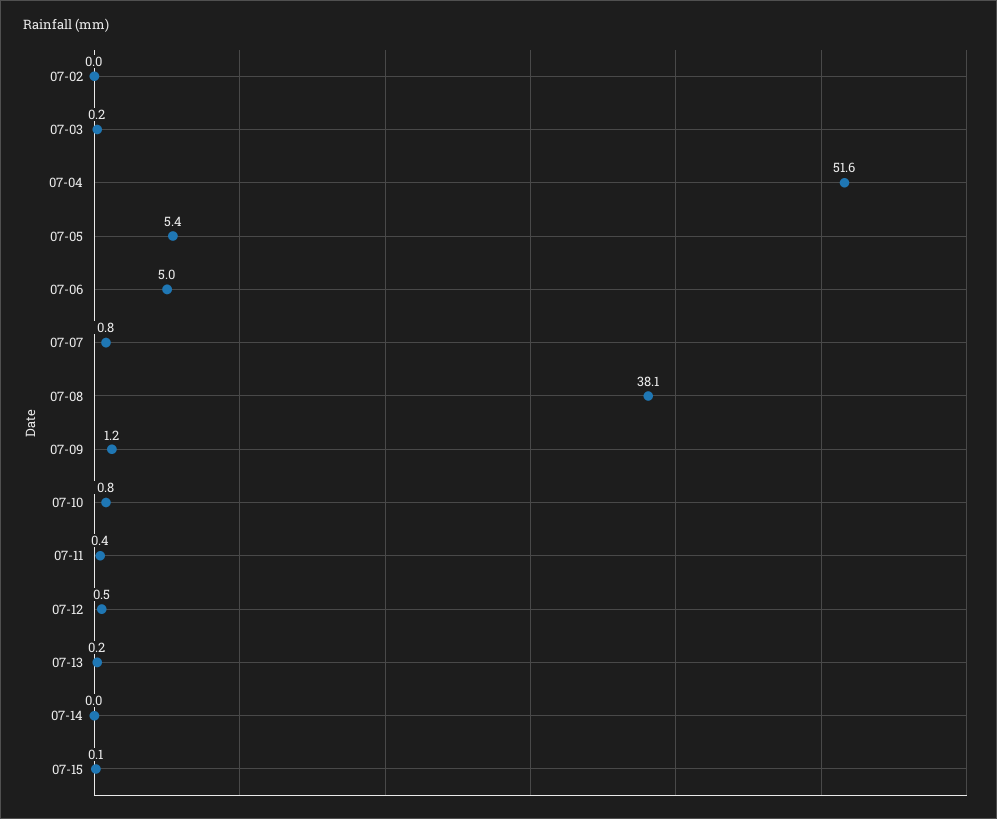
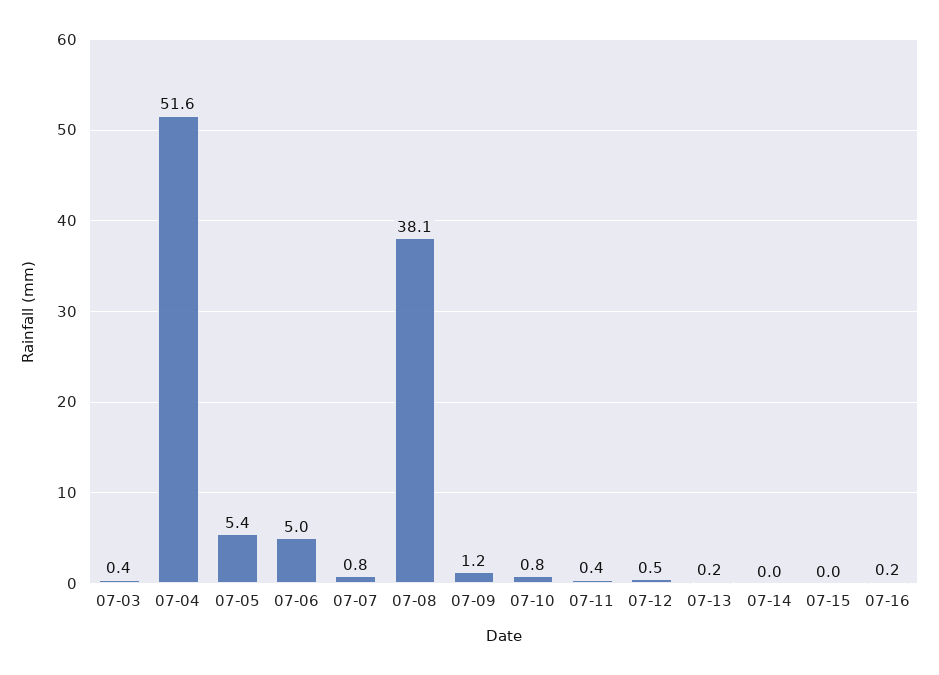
07-02: 0 -> none
07-03: 0.2 -> 0.4
07-15: 0.1 -> 0
07-16: none -> 0.2

